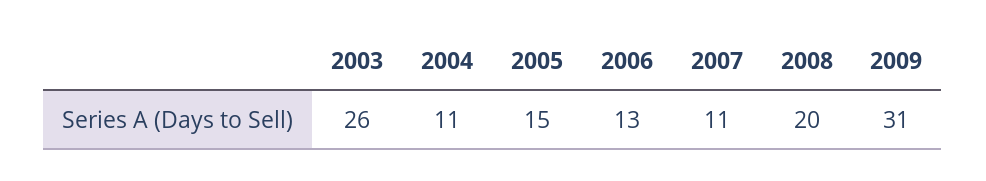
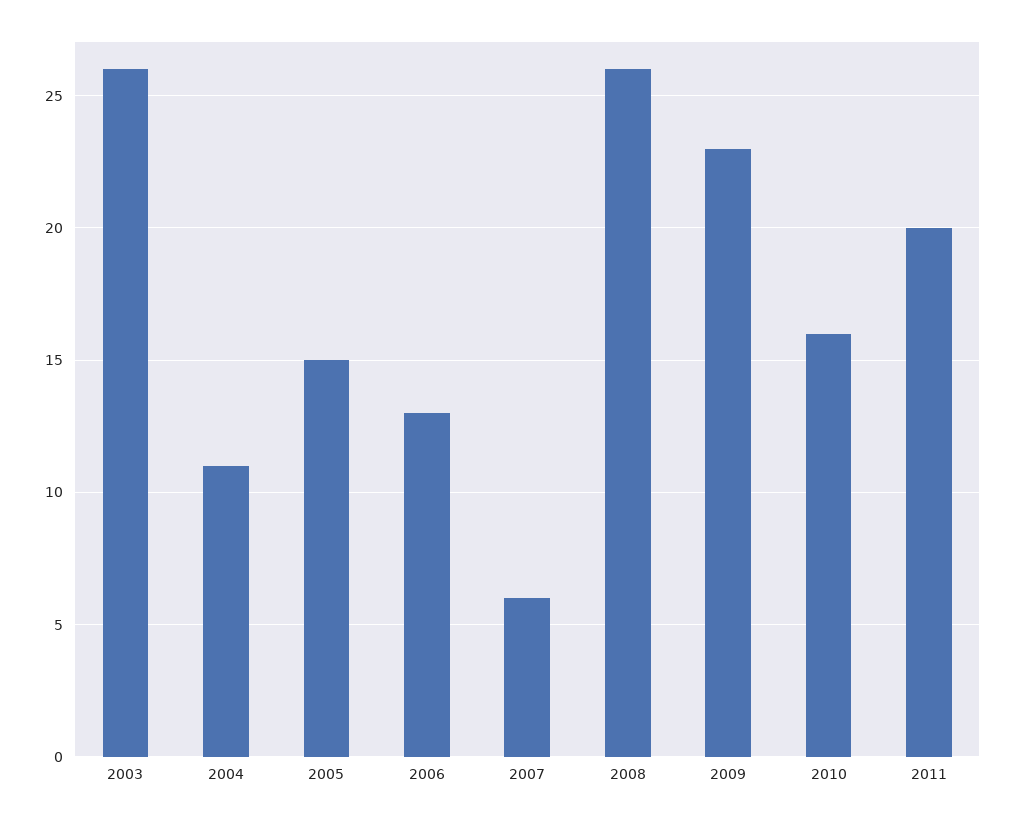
2007: 11 -> 6
2008: 20 -> 26
2009: 31 -> 23
2010: none -> 16
2011: none -> 20

